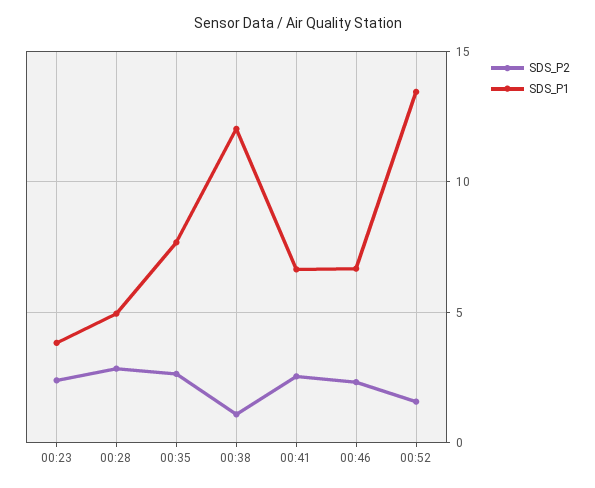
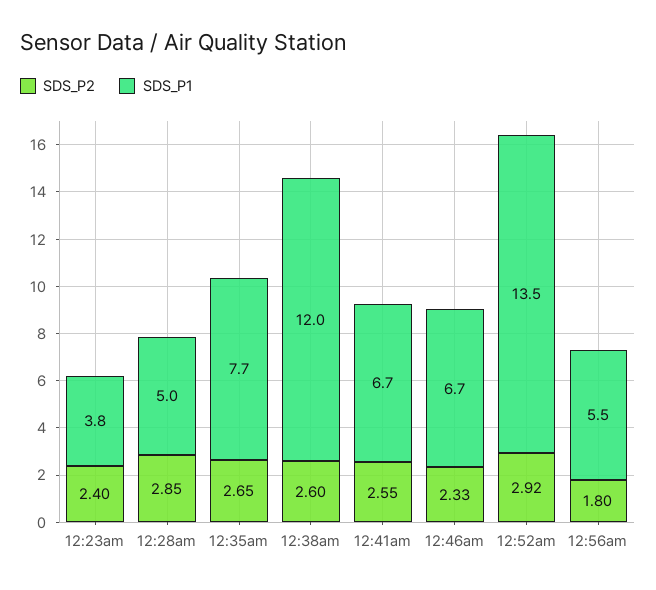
SDS_P2, 00:38: 1 -> 2.6
SDS_P2, 00:52: 1.5 -> 2.92
SDS_P2, 12:56am: none -> 1.8
SDS_P1, 12:56am: none -> 5.5

